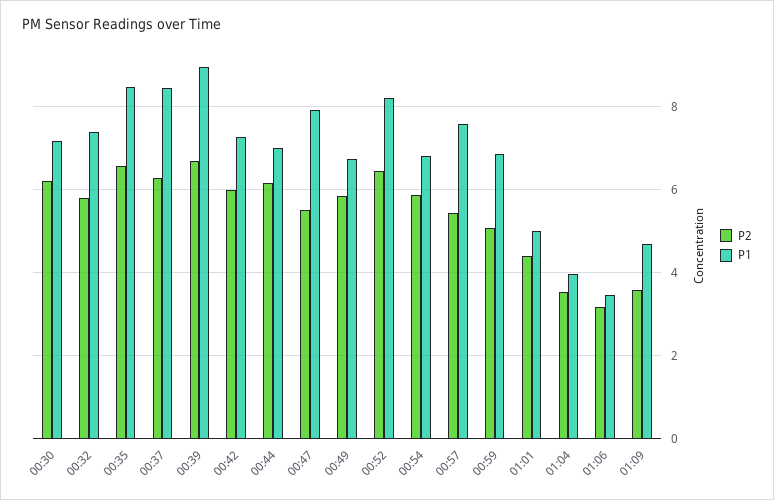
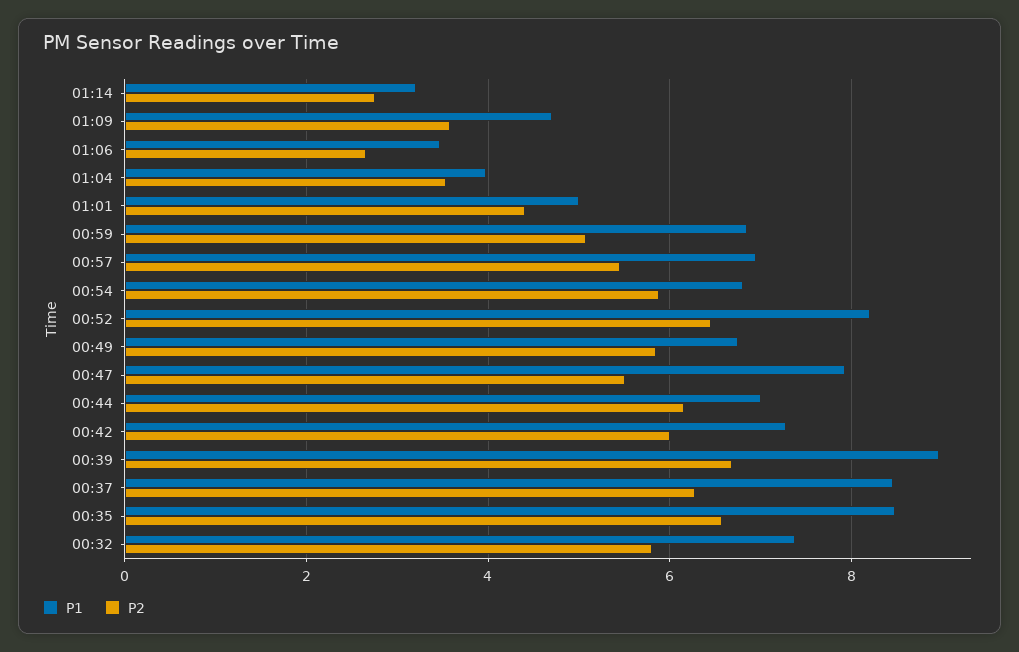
P2, 00:30: 6.2 -> none
P1, 00:30: 7.2 -> none
P1, 00:57: 7.6 -> 7
P2, 01:06: 3.2 -> 2.6
P1, 01:14: none -> 3.2
P2, 01:14: none -> 2.8

